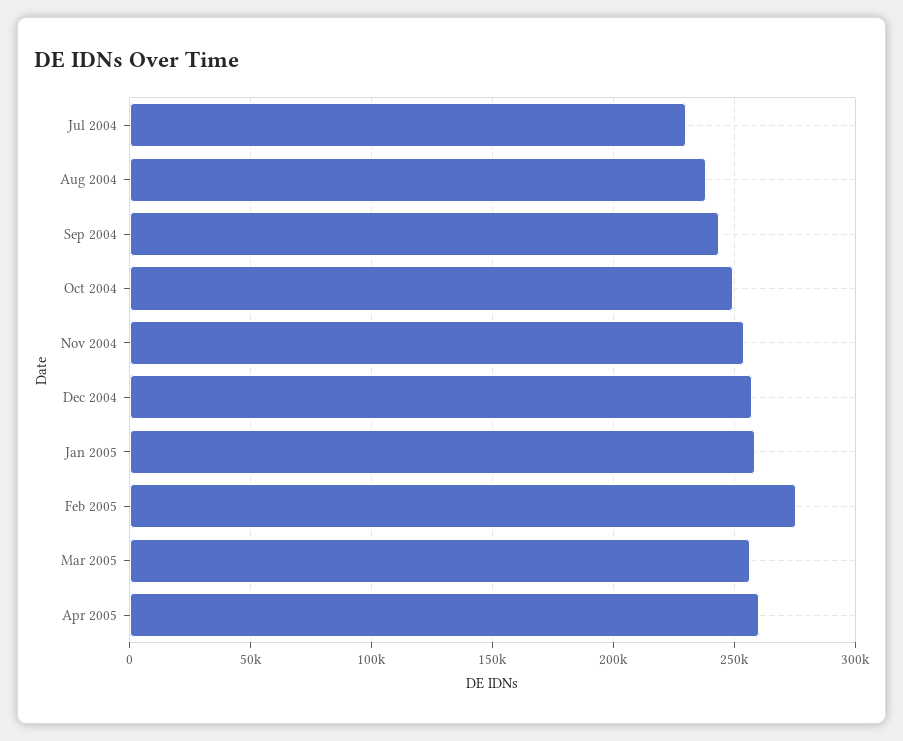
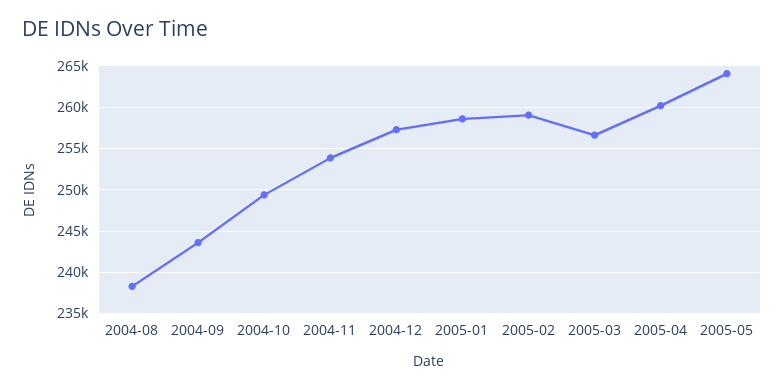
Jul 2004: 230000 -> none
Feb 2005: 275000 -> 259000
2005-05: none -> 264000

